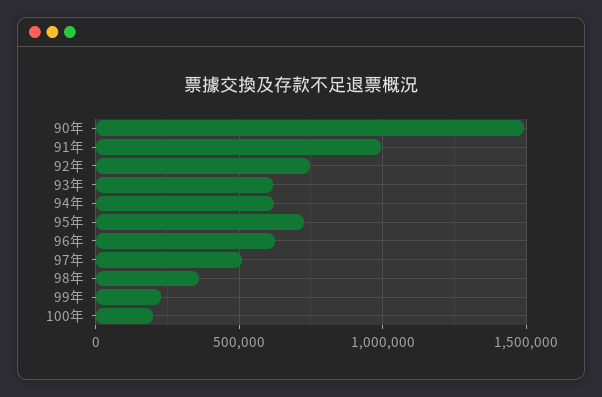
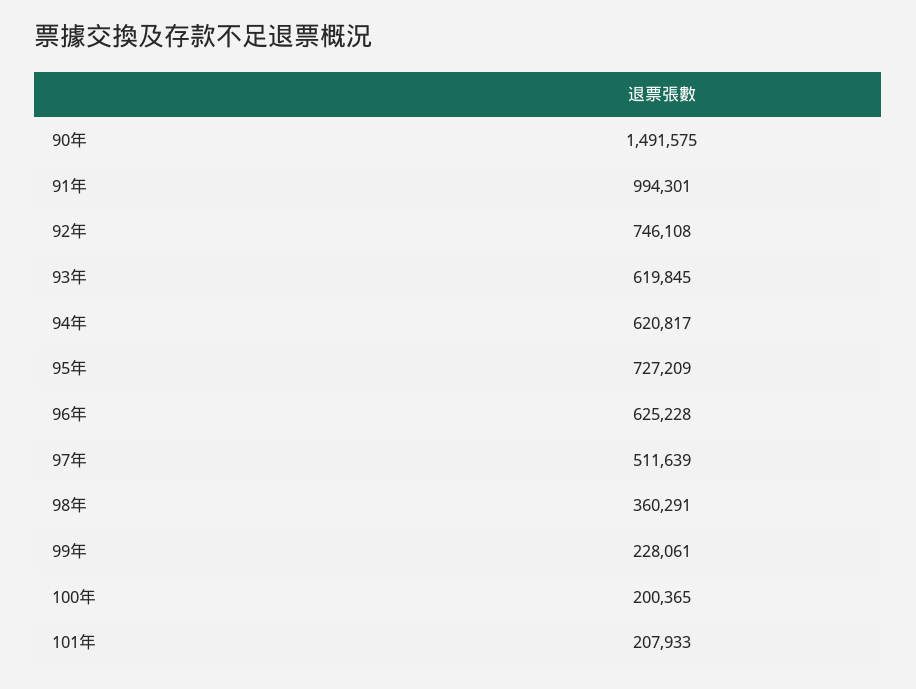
101年: none -> 207933

